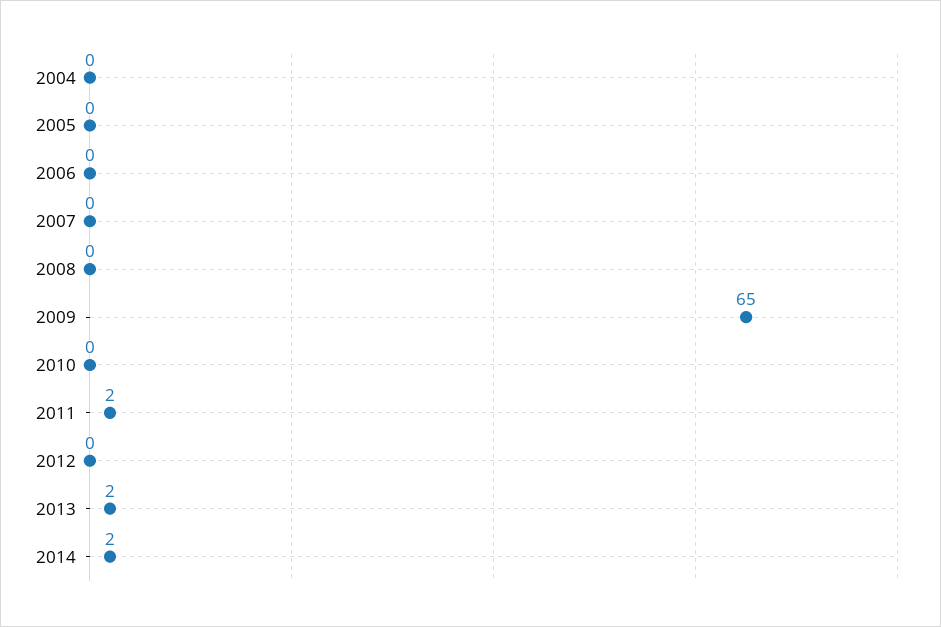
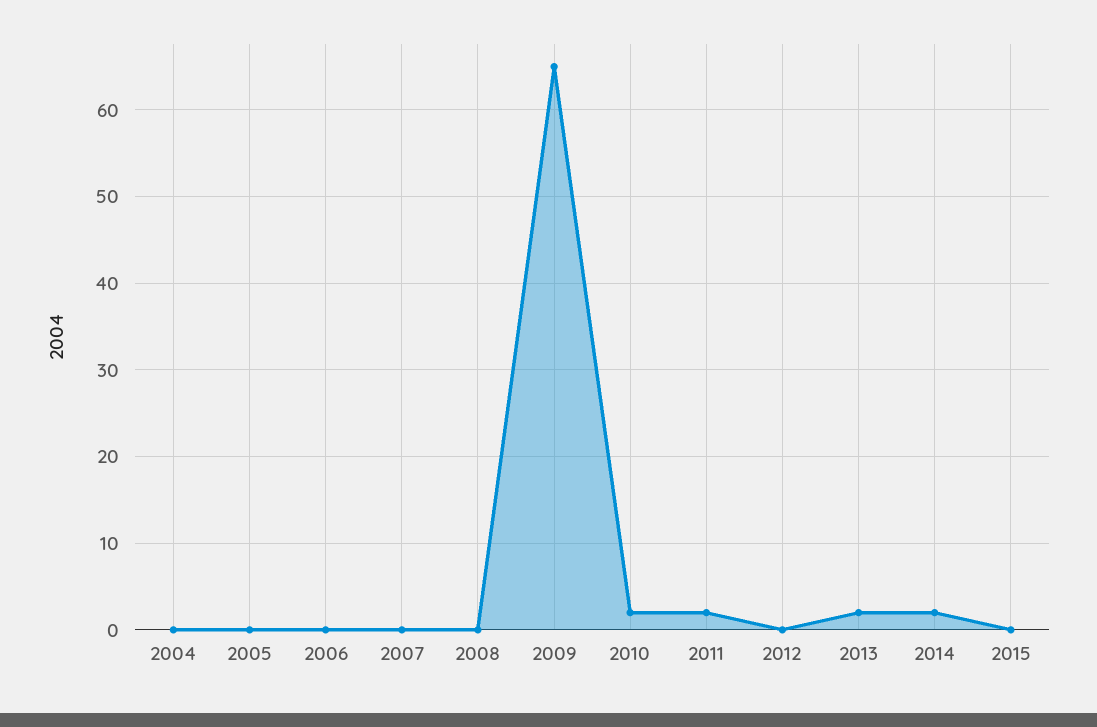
2010: 0 -> 2
2015: none -> 0

